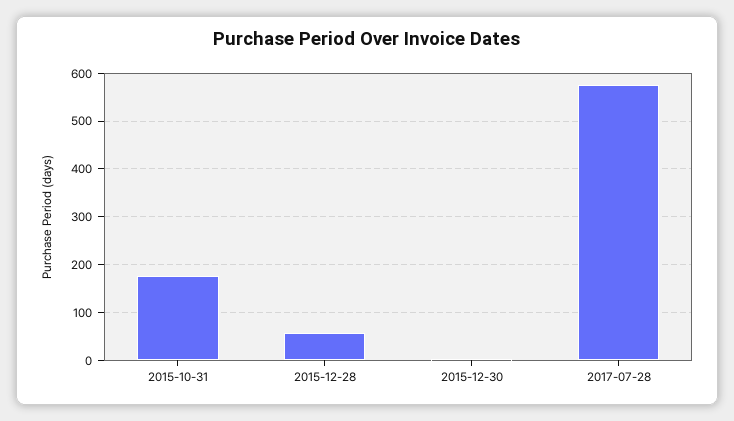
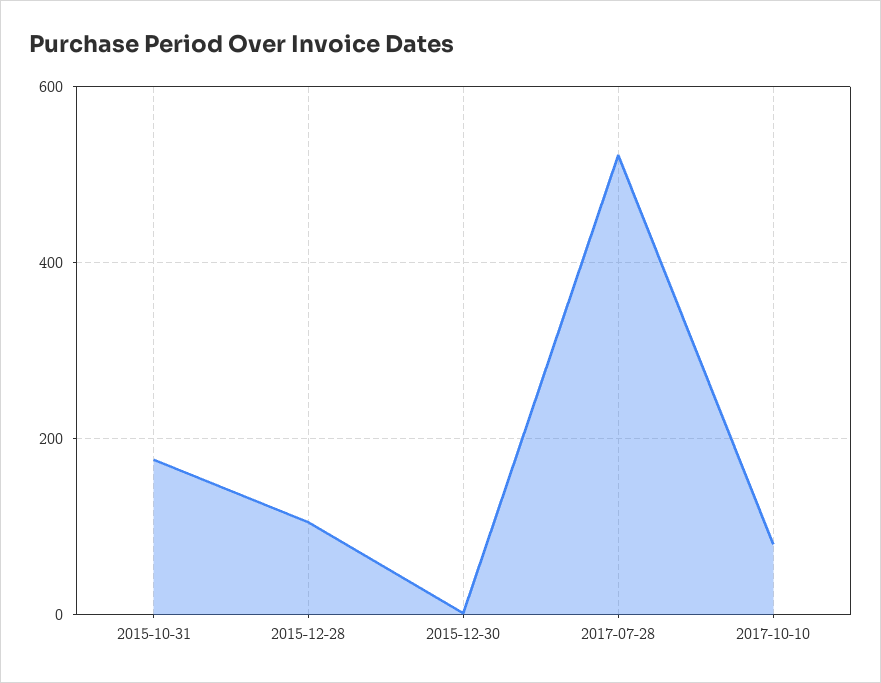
2015-12-28: 60 -> 100
2017-07-28: 580 -> 520
2017-10-10: none -> 80

